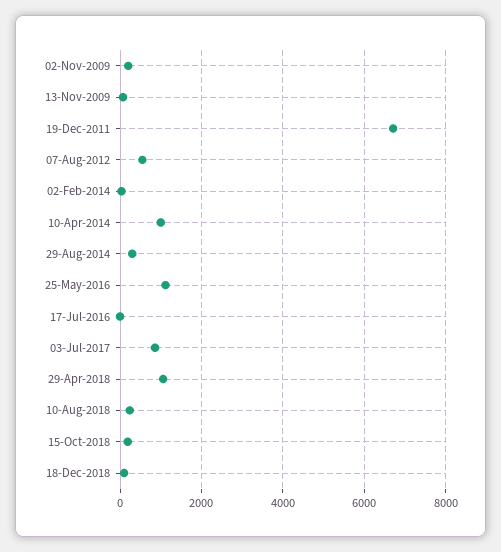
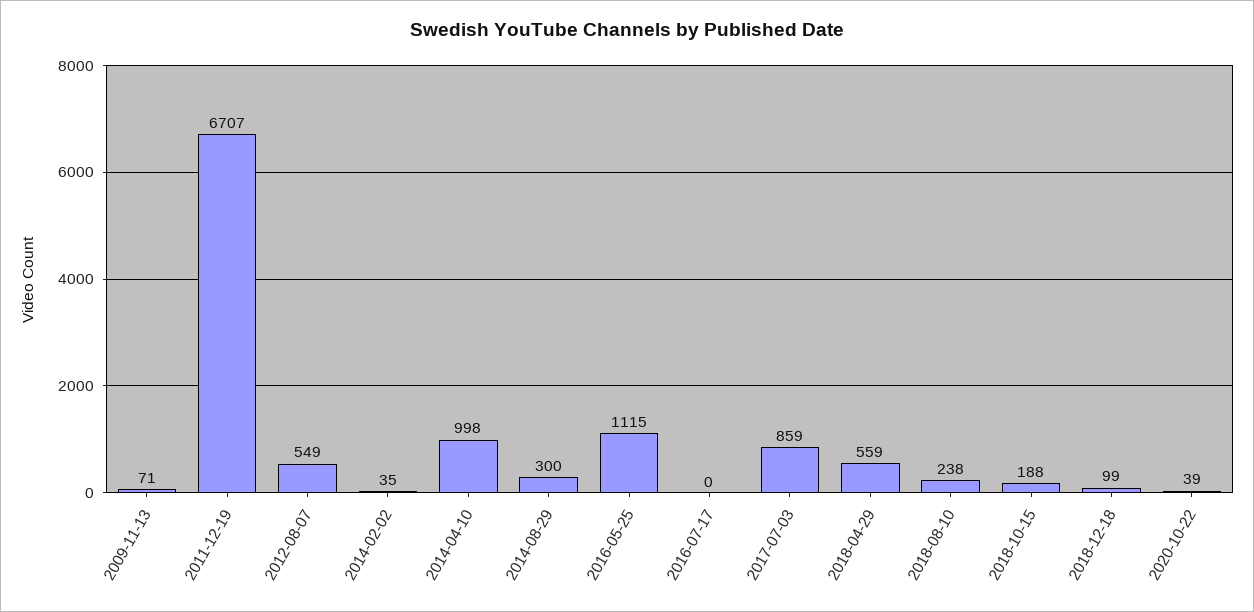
02-Nov-2009: 200 -> none
29-Apr-2018: 1000 -> 559
2020-10-22: none -> 39

